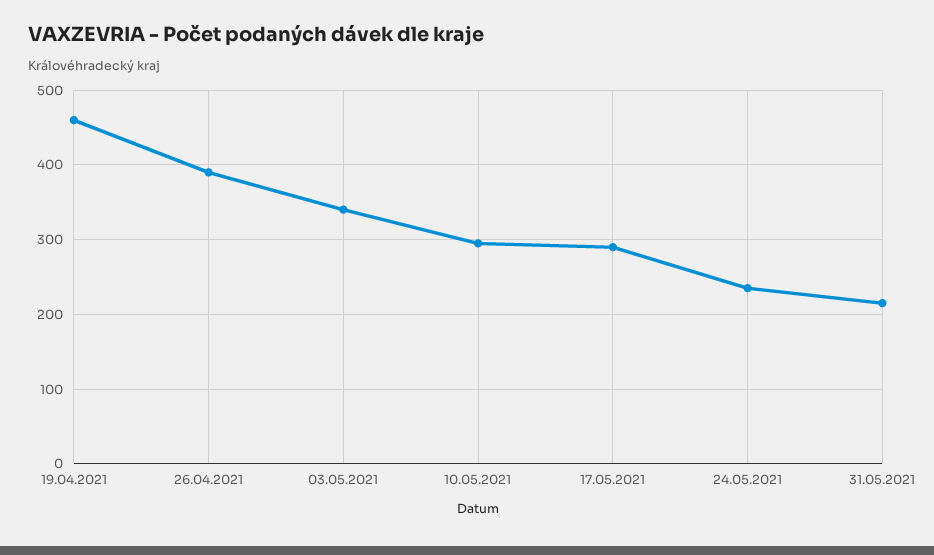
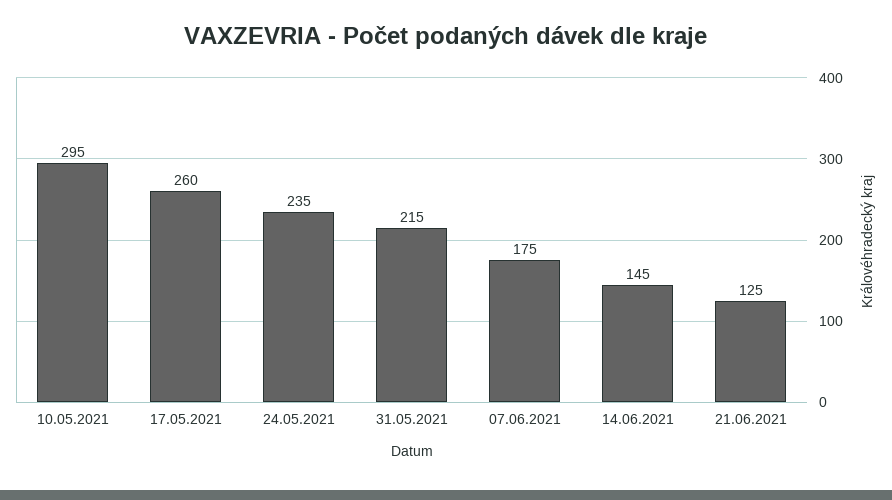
19.04.2021: 460 -> none
26.04.2021: 390 -> none
03.05.2021: 340 -> none
17.05.2021: 290 -> 260
07.06.2021: none -> 175
14.06.2021: none -> 145
21.06.2021: none -> 125

